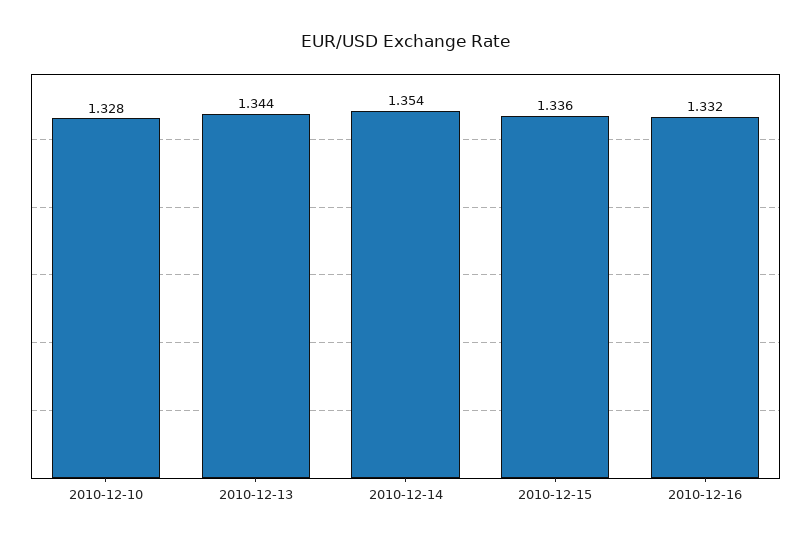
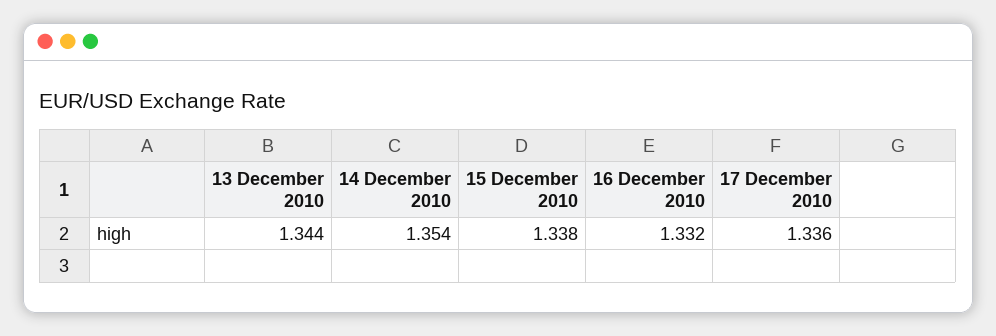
2010-12-10: 1.328 -> none
2010-12-15: 1.336 -> 1.338
17 December 2010: none -> 1.336

